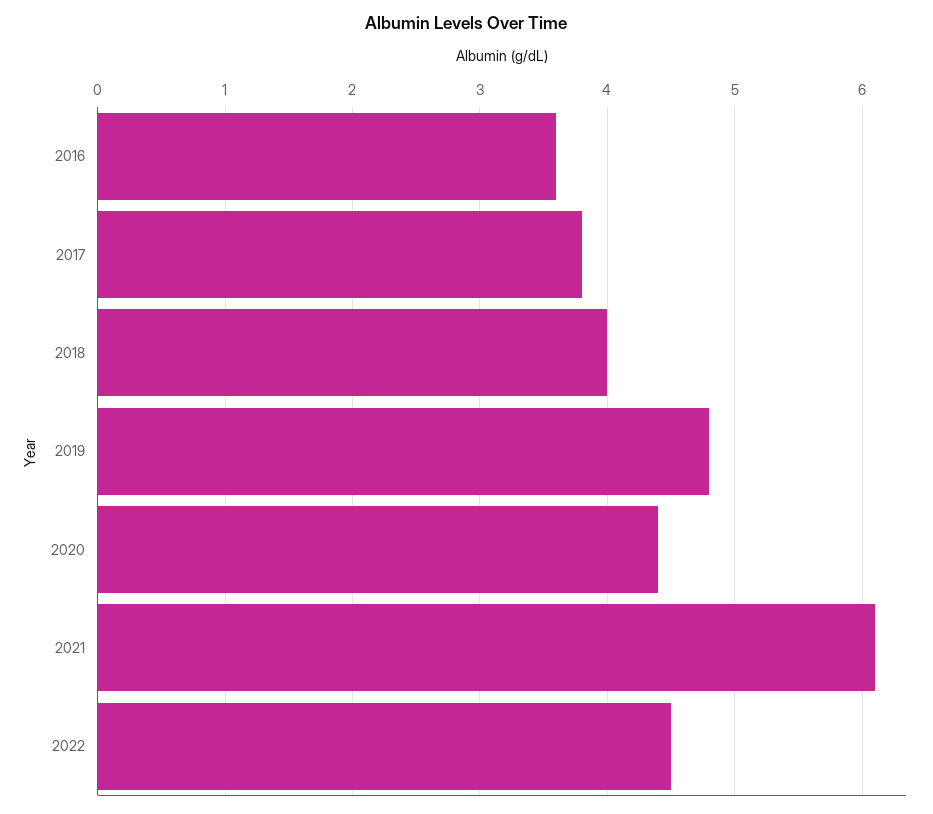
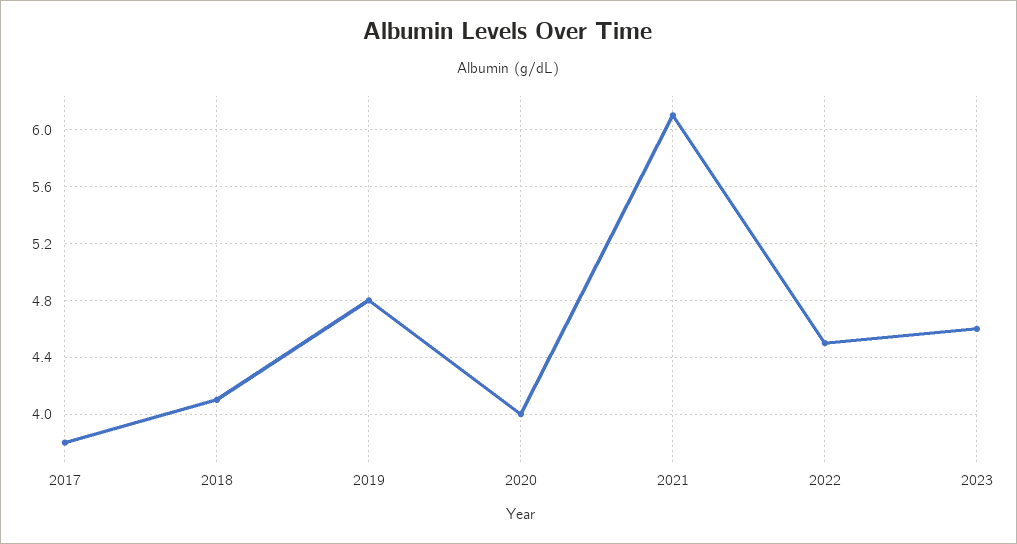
2016: 3.6 -> none
2018: 4 -> 4.1
2020: 4.4 -> 4
2023: none -> 4.6

